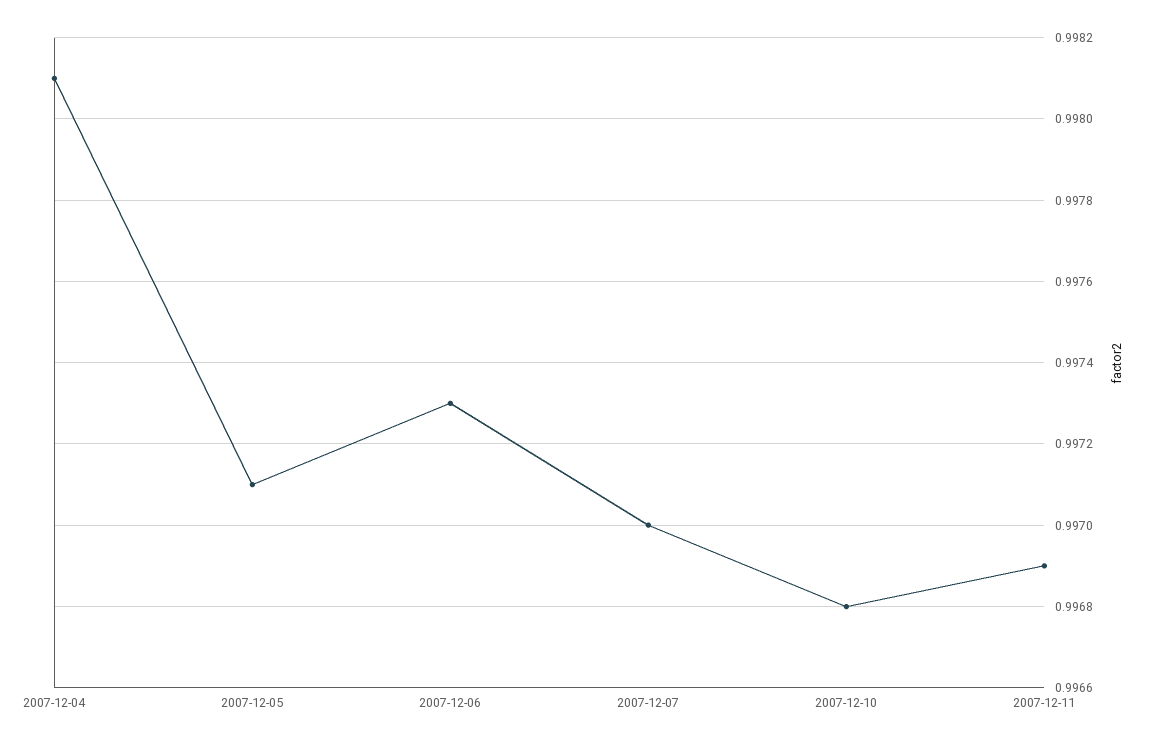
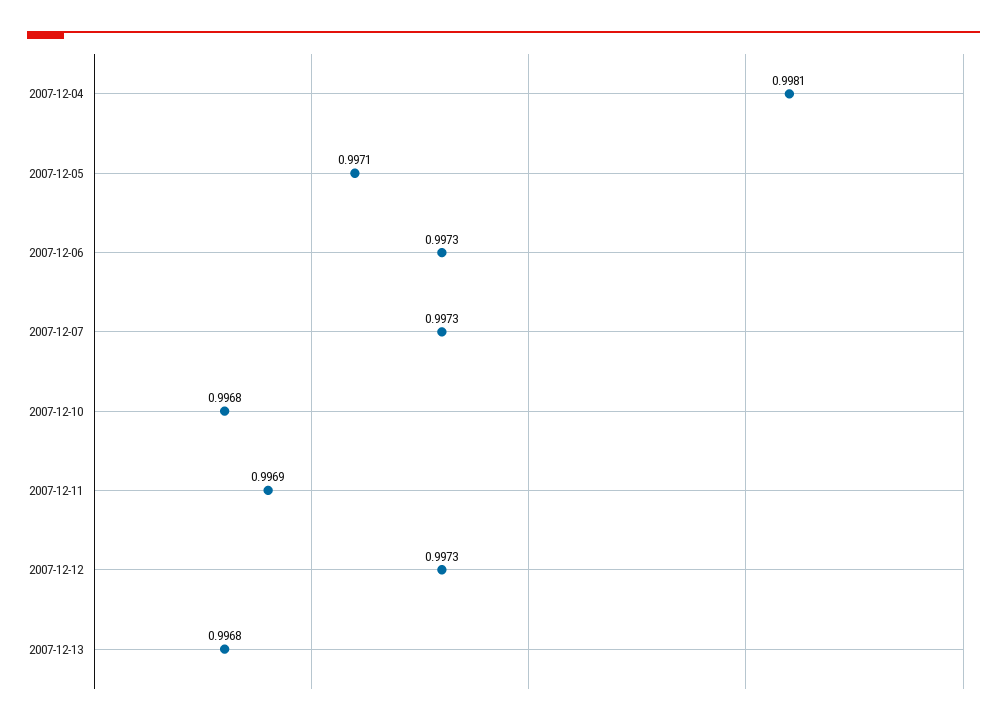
2007-12-07: 0.997 -> 0.9973
2007-12-12: none -> 0.9973
2007-12-13: none -> 0.9968

